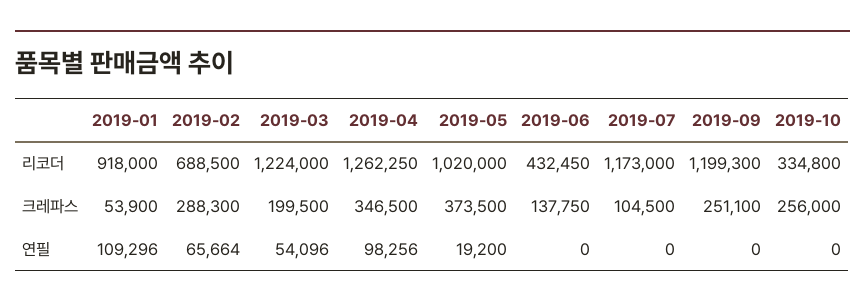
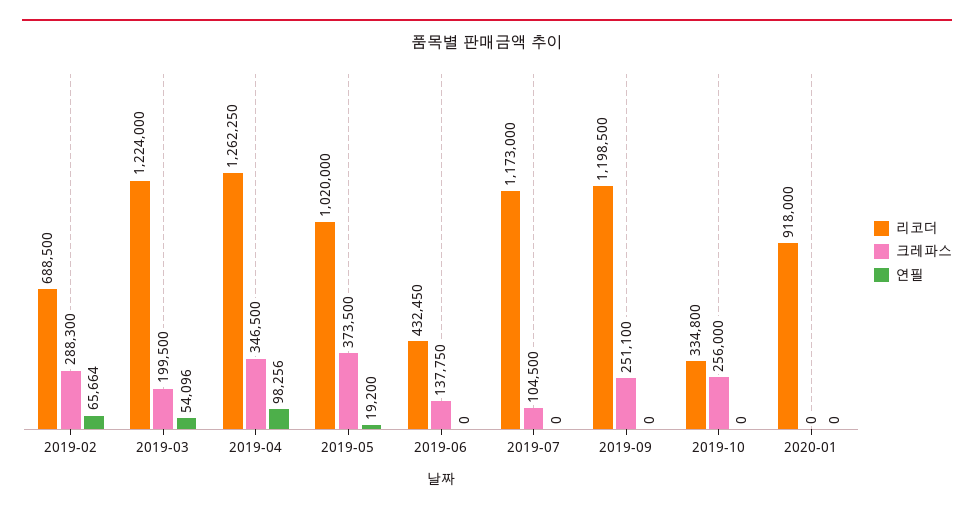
리코더, 2019-01: 918000 -> none
리코더, 2019-09: 1199300 -> 1198500
크레파스, 2019-01: 53900 -> none
연필, 2019-01: 109296 -> none
리코더, 2020-01: none -> 918000
크레파스, 2020-01: none -> 0
연필, 2020-01: none -> 0

